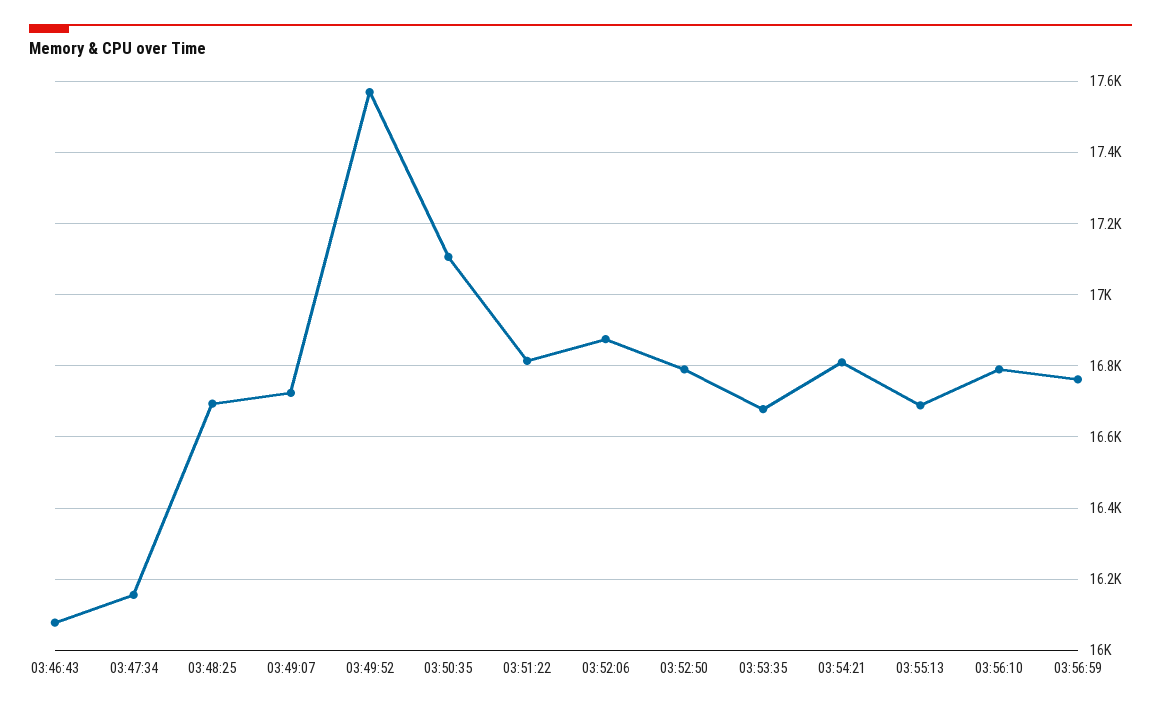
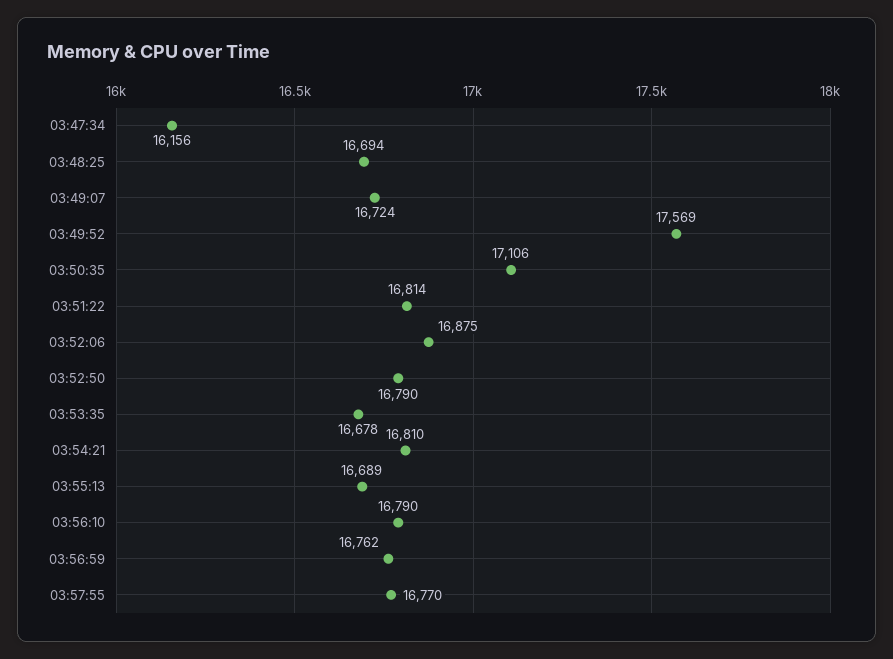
03:46:43: 16080 -> none
03:57:55: none -> 16770

